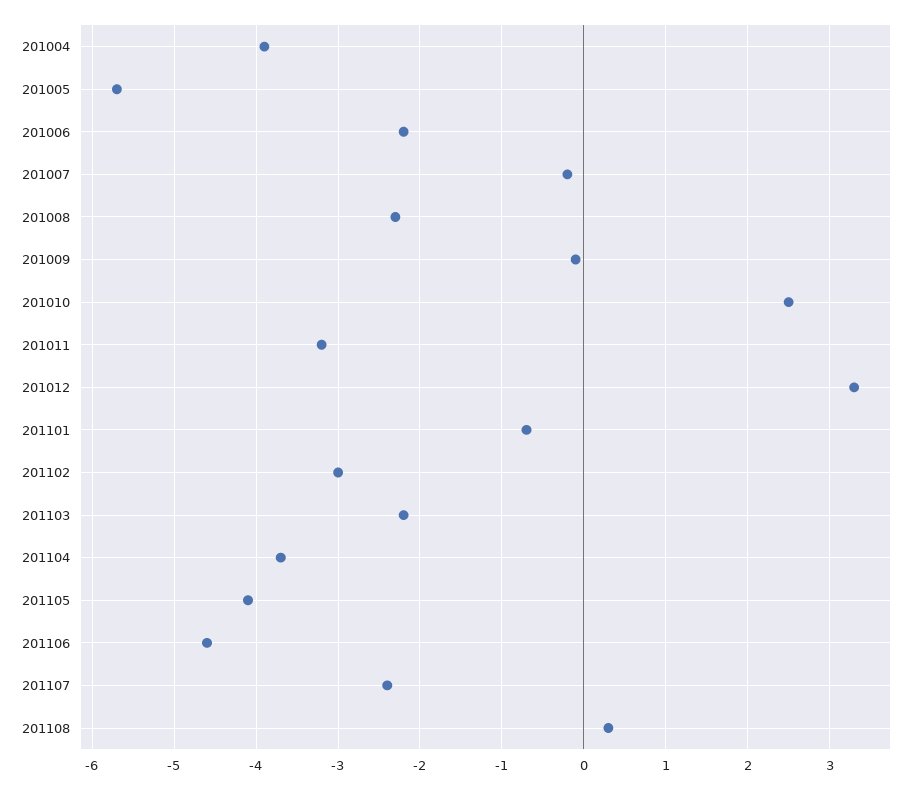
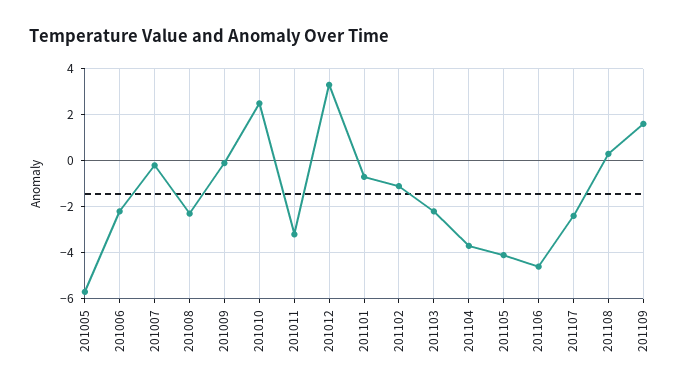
201004: -3.9 -> none
201102: -3 -> -1
201109: none -> 1.5

